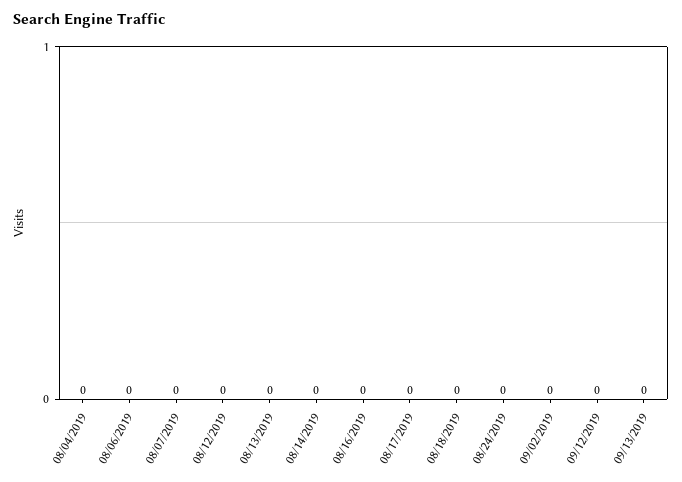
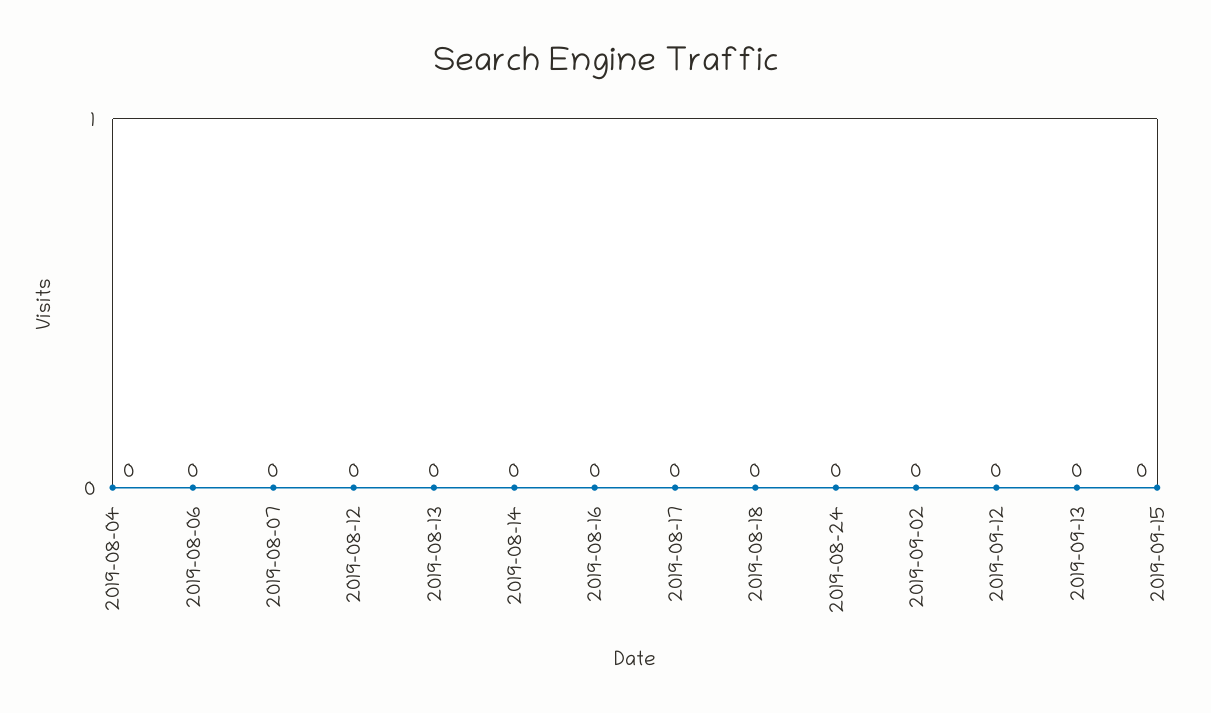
2019-09-15: none -> 0

